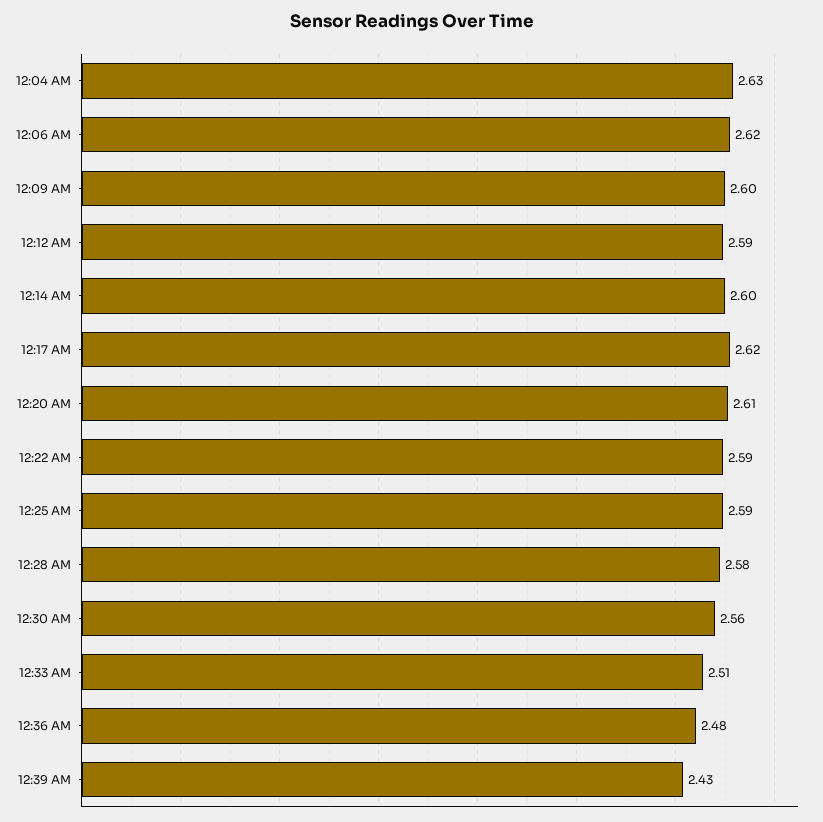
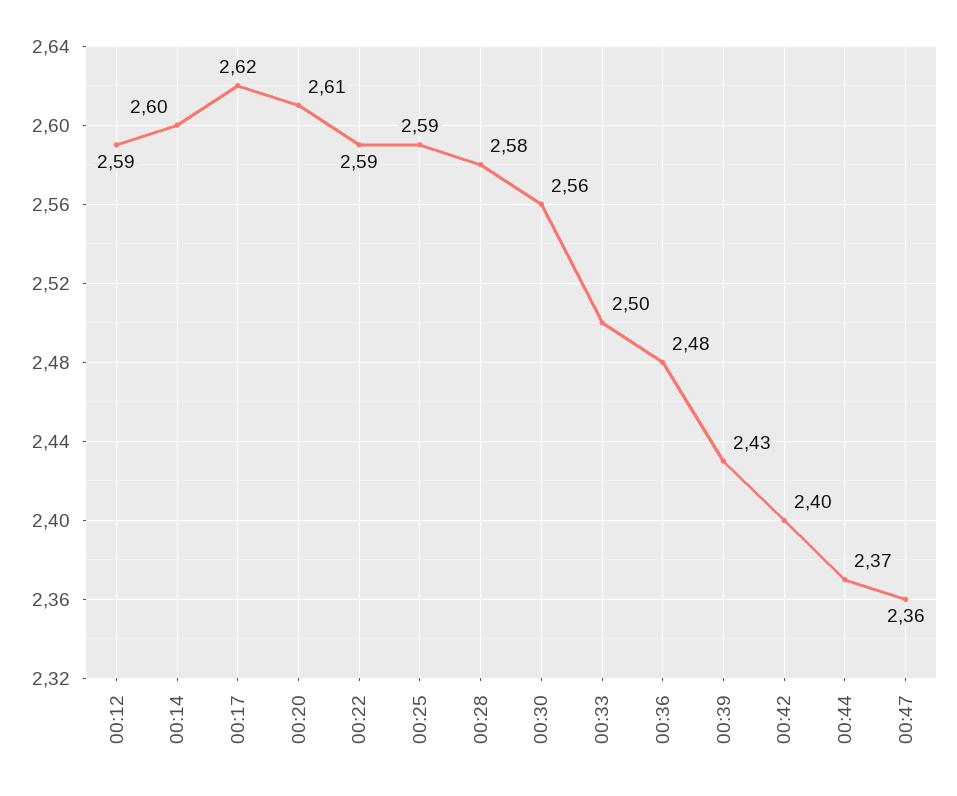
12:04 AM: 2.63 -> none
12:06 AM: 2.62 -> none
12:09 AM: 2.6 -> none
12:33 AM: 2.51 -> 2.5
00:42: none -> 2.4
00:44: none -> 2.37
00:47: none -> 2.36

